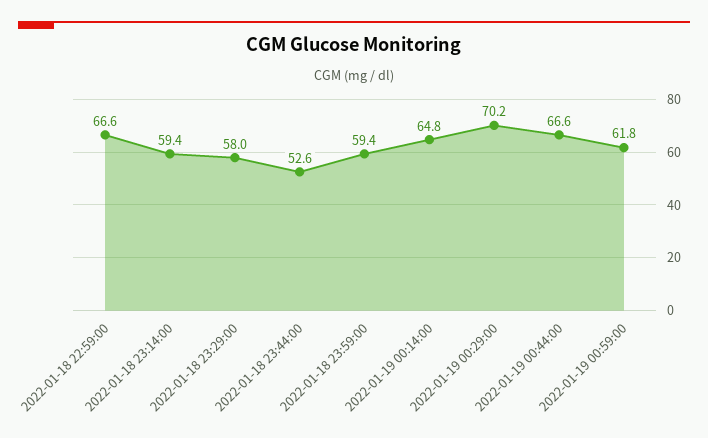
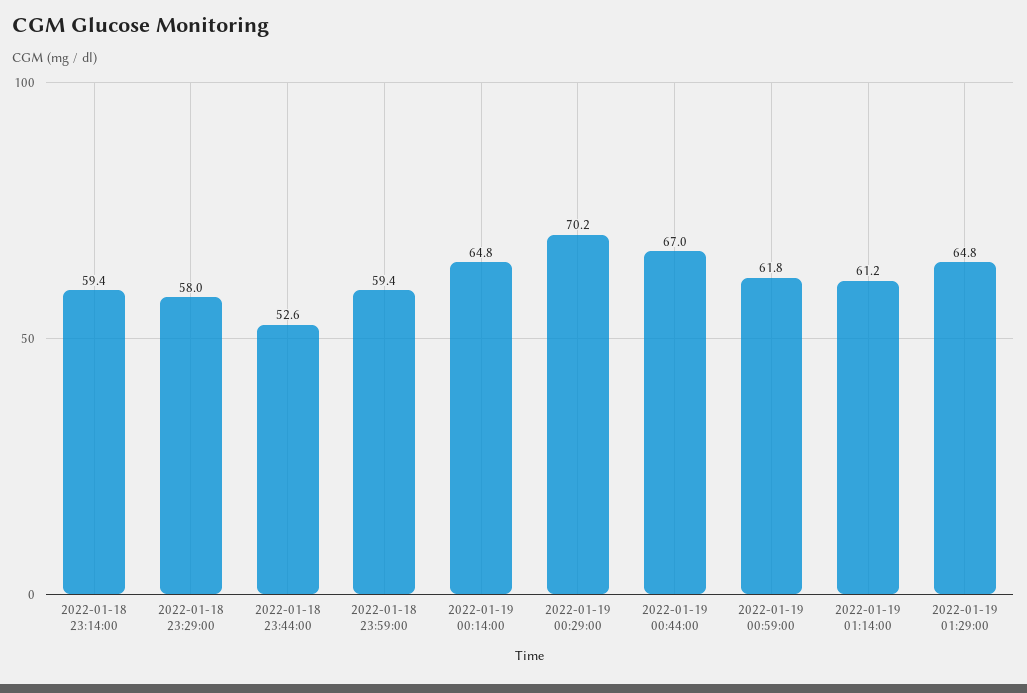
2022-01-18 22:59:00: 66.6 -> none
2022-01-19 00:44:00: 66.6 -> 67
2022-01-19 01:14:00: none -> 61.2
2022-01-19 01:29:00: none -> 64.8

